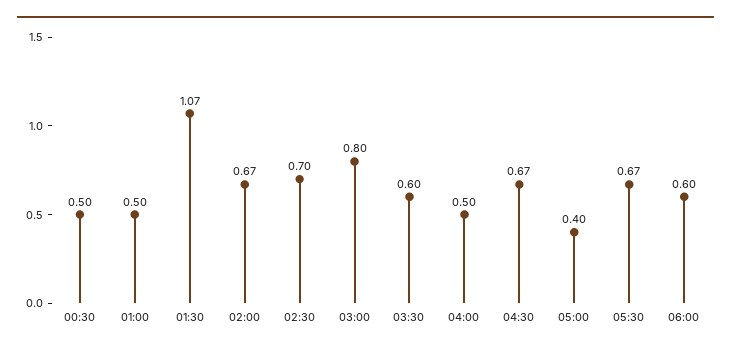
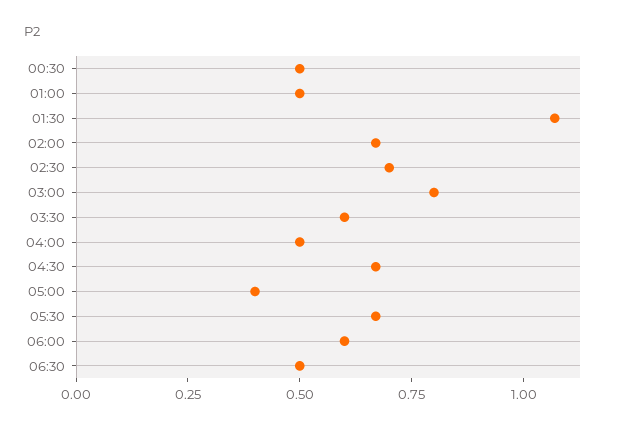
06:30: none -> 0.5

